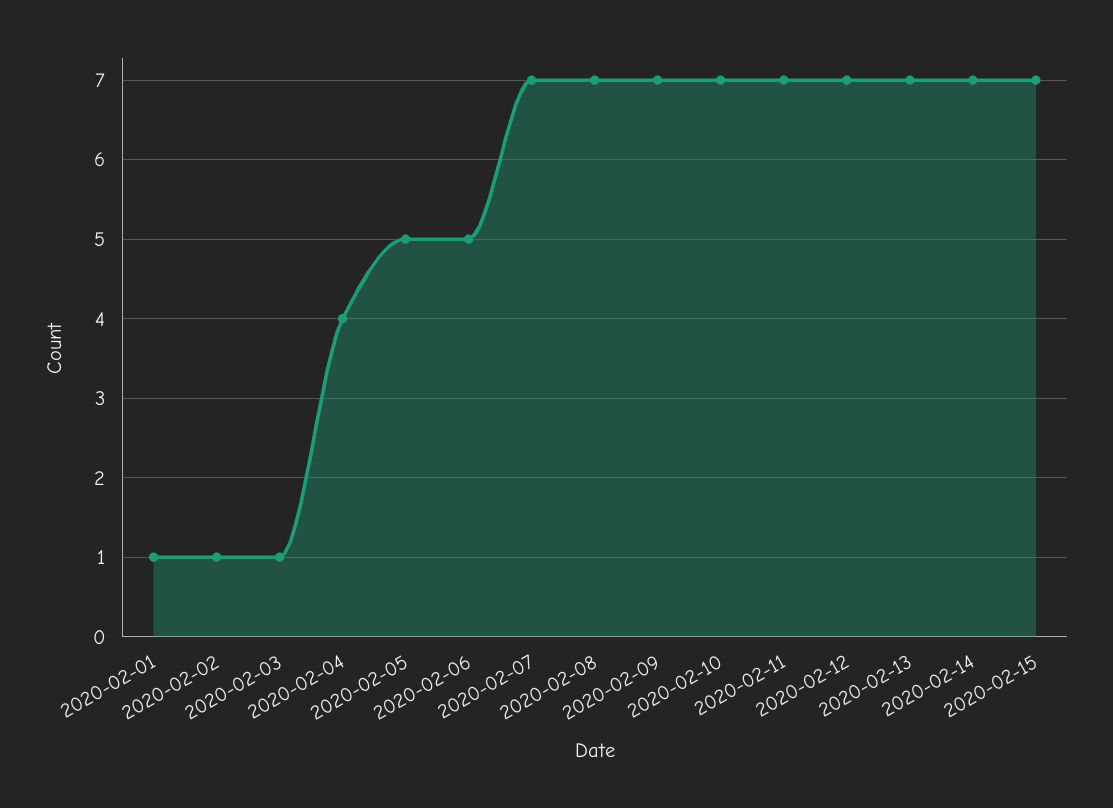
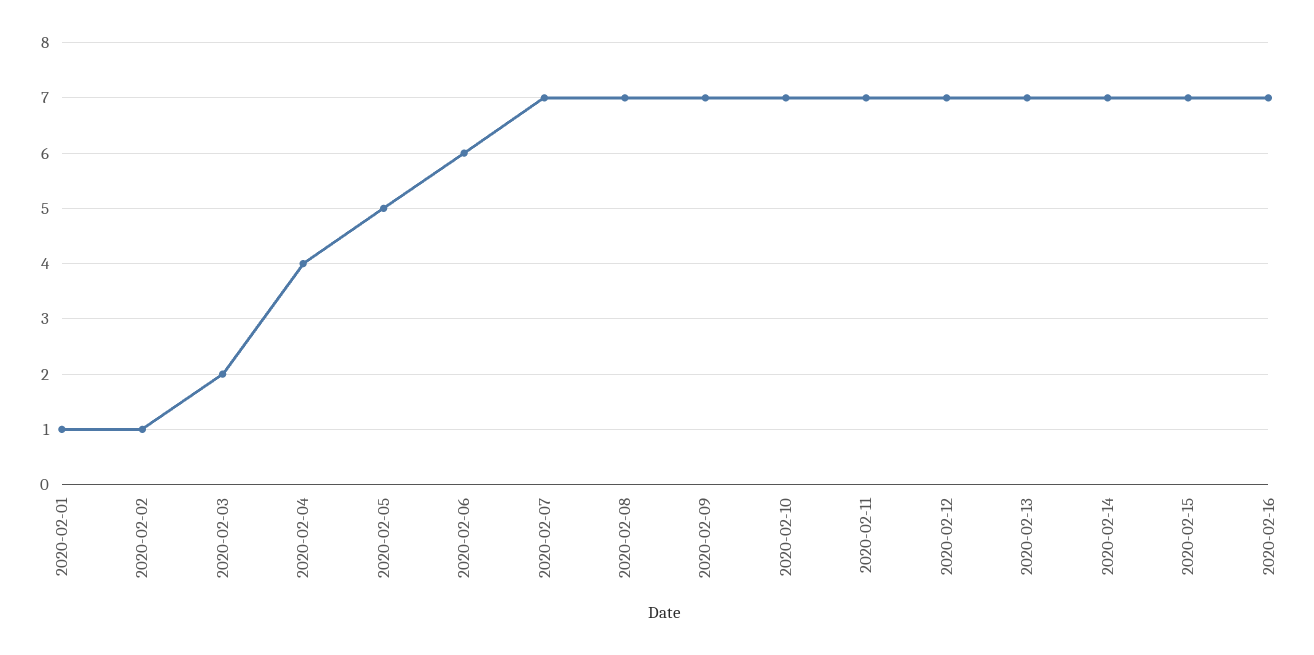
2020-02-03: 1 -> 2
2020-02-06: 5 -> 6
2020-02-16: none -> 7

